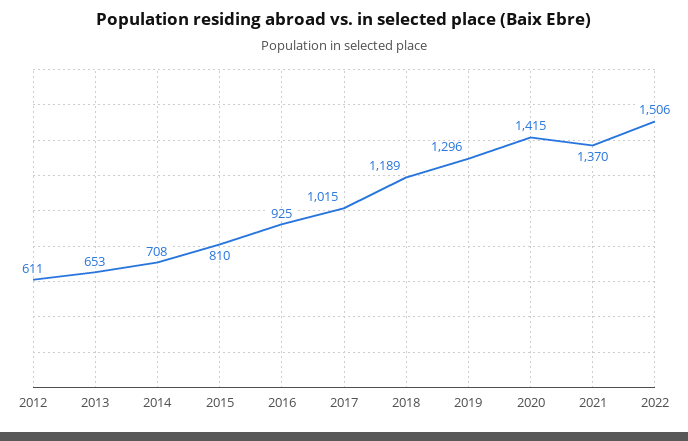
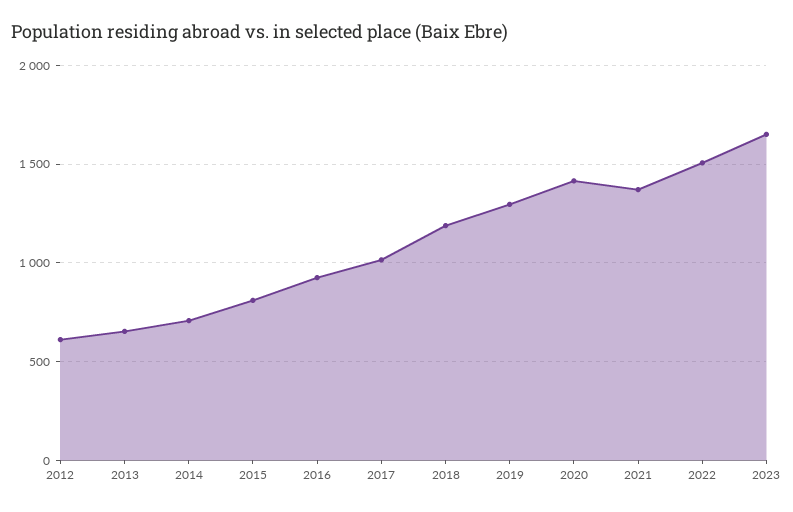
2023: none -> 1650

